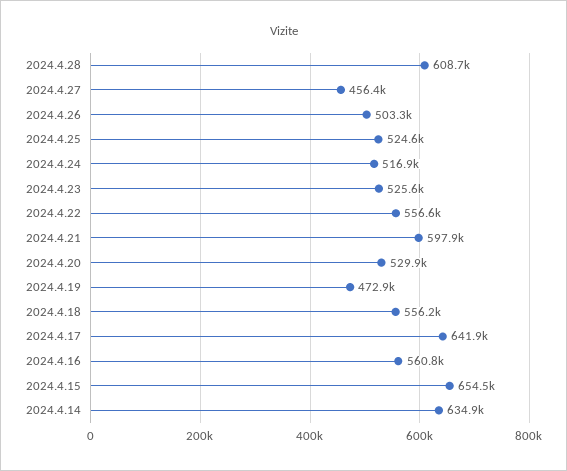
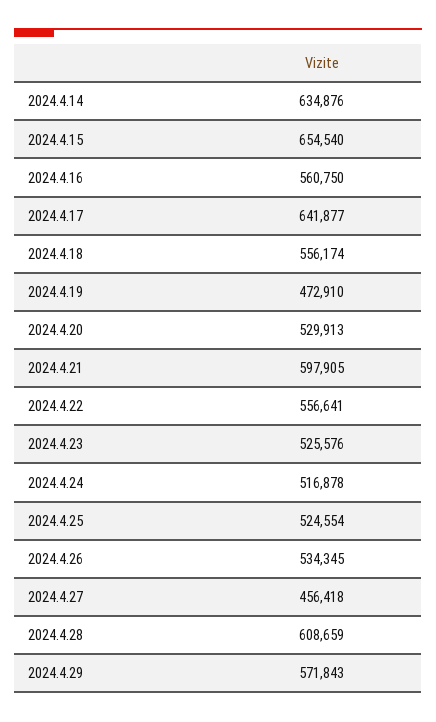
2024.4.26: 503300 -> 534345
2024.4.29: none -> 571843

